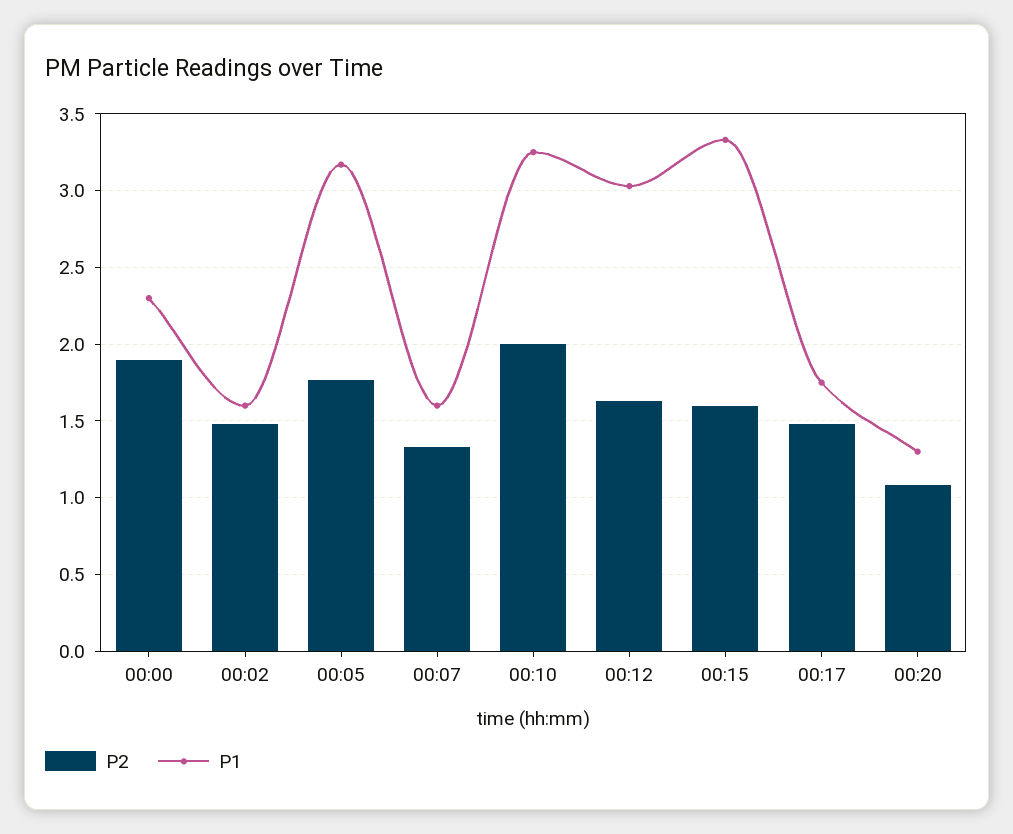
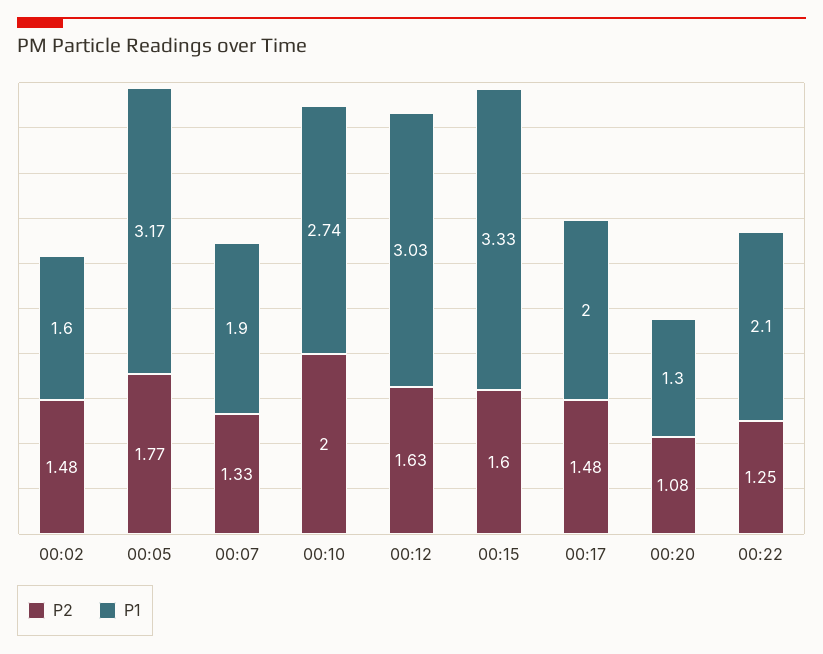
P2, 00:00: 1.9 -> none
P1, 00:00: 2.3 -> none
P1, 00:07: 1.6 -> 1.9
P1, 00:10: 3.25 -> 2.74
P1, 00:17: 1.75 -> 2
P2, 00:22: none -> 1.25
P1, 00:22: none -> 2.1

